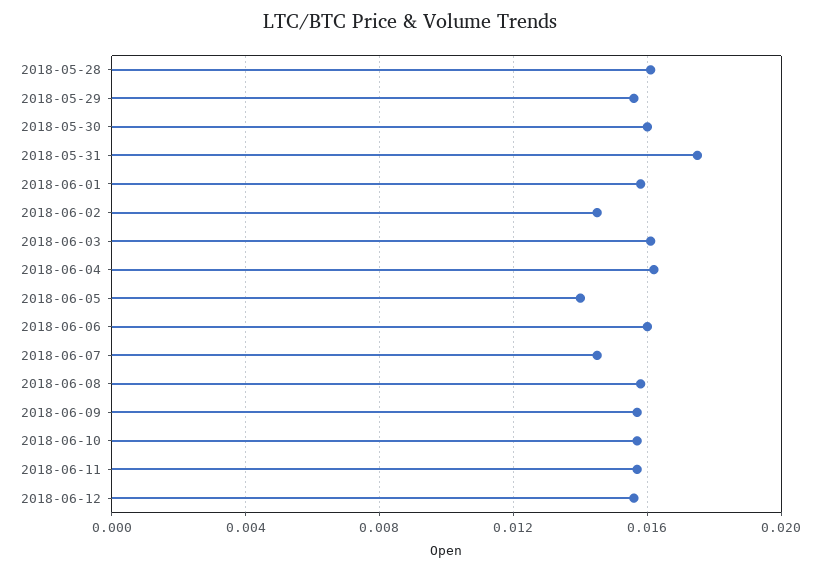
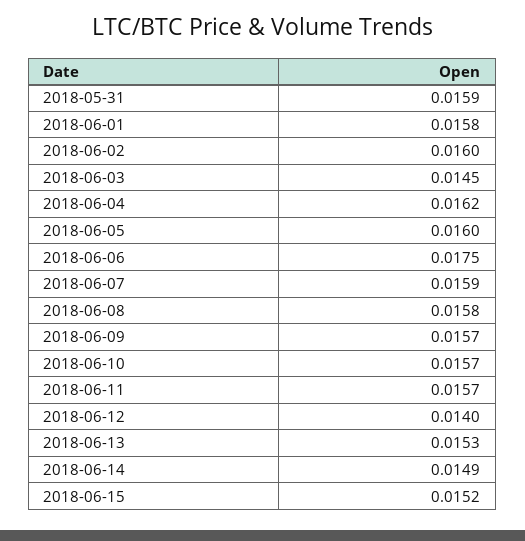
2018-05-28: 0.016 -> none
2018-05-29: 0.0155 -> none
2018-05-30: 0.016 -> none
2018-05-31: 0.0175 -> 0.0159
2018-06-02: 0.0145 -> 0.016
2018-06-03: 0.016 -> 0.0145
2018-06-05: 0.014 -> 0.016
2018-06-06: 0.016 -> 0.0175
2018-06-07: 0.0145 -> 0.0159
2018-06-12: 0.0155 -> 0.014
2018-06-13: none -> 0.0153
2018-06-14: none -> 0.0149
2018-06-15: none -> 0.0152

